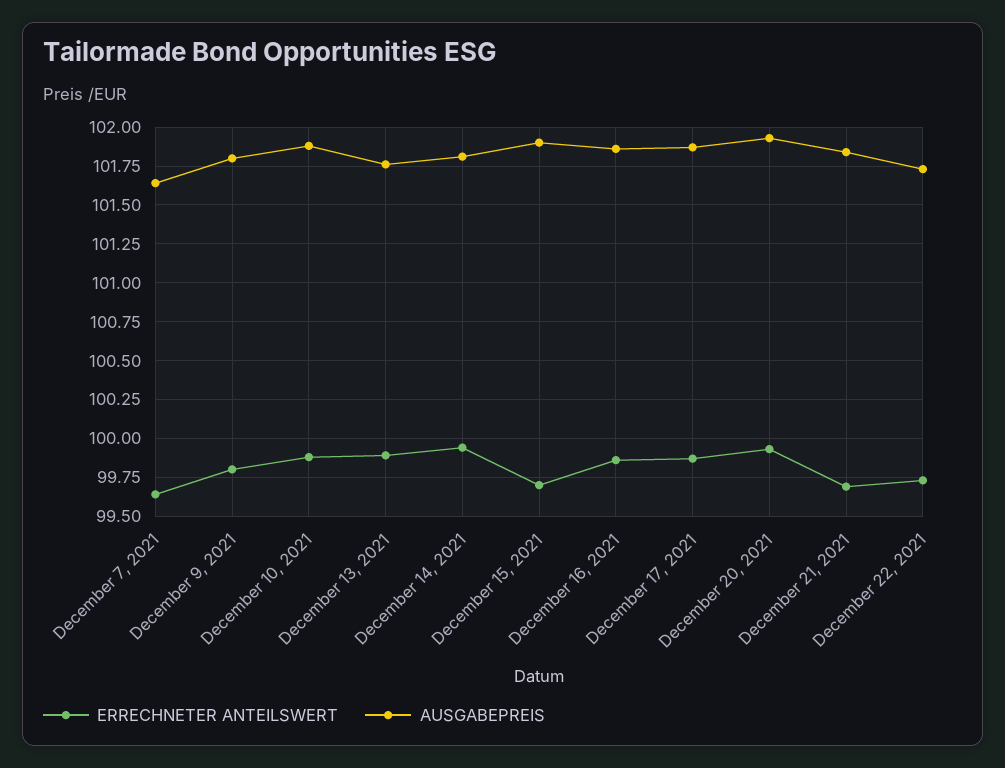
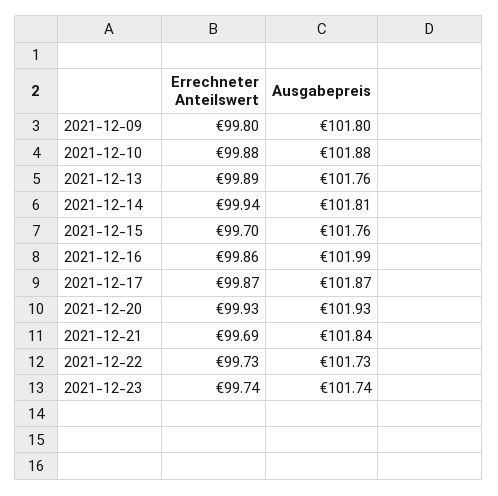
ERRECHNETER ANTEILSWERT, December 7, 2021: 99.65 -> none
AUSGABEPREIS, December 7, 2021: 101.65 -> none
AUSGABEPREIS, December 15, 2021: 101.9 -> 101.76
AUSGABEPREIS, December 16, 2021: 101.85 -> 101.99
ERRECHNETER ANTEILSWERT, 2021-12-23: none -> 99.74
AUSGABEPREIS, 2021-12-23: none -> 101.74

